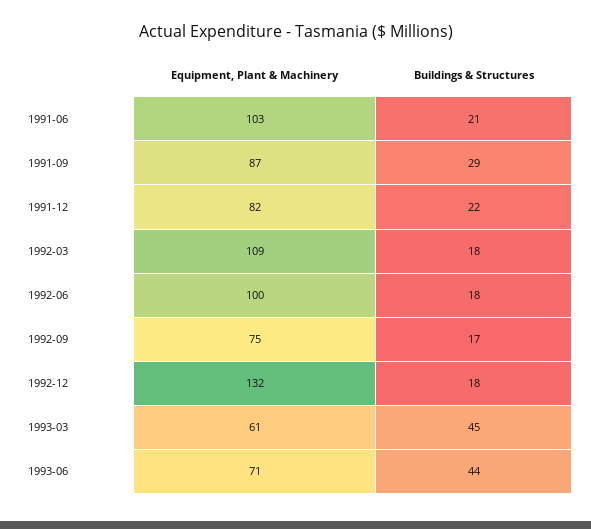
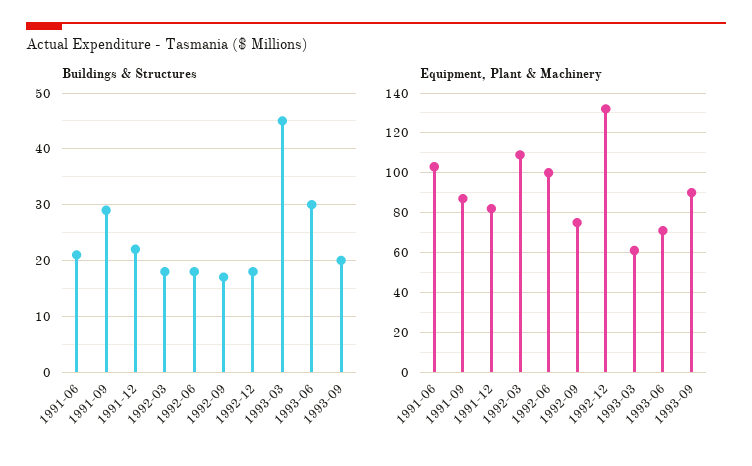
Buildings & Structures, 1993-06: 44 -> 30
Buildings & Structures, 1993-09: none -> 20
Equipment, Plant & Machinery, 1993-09: none -> 90

